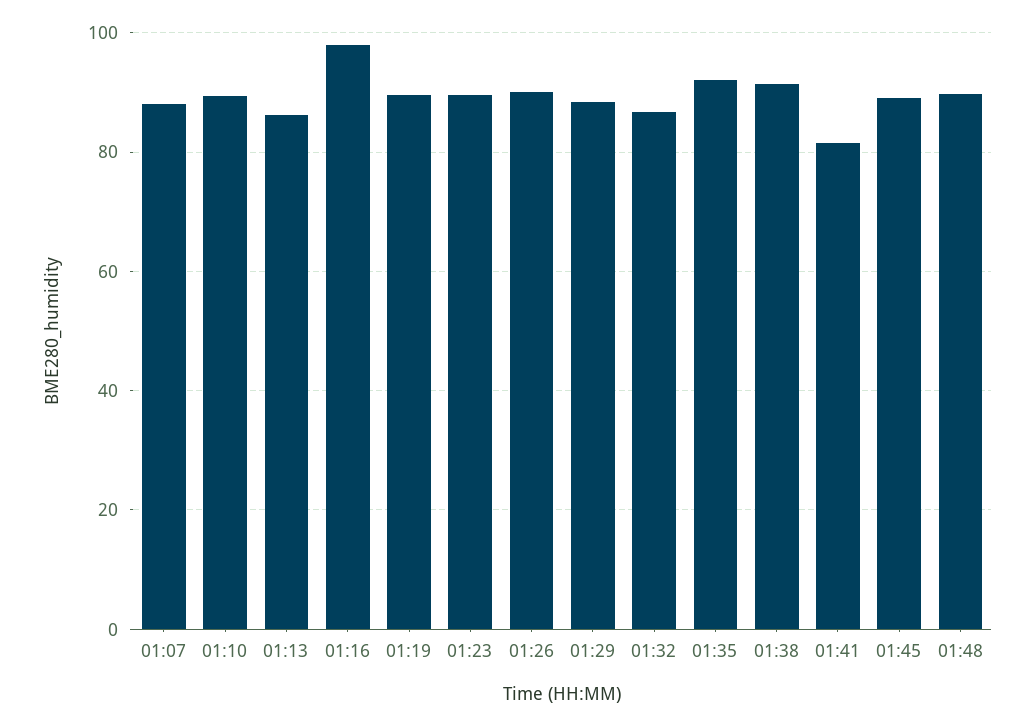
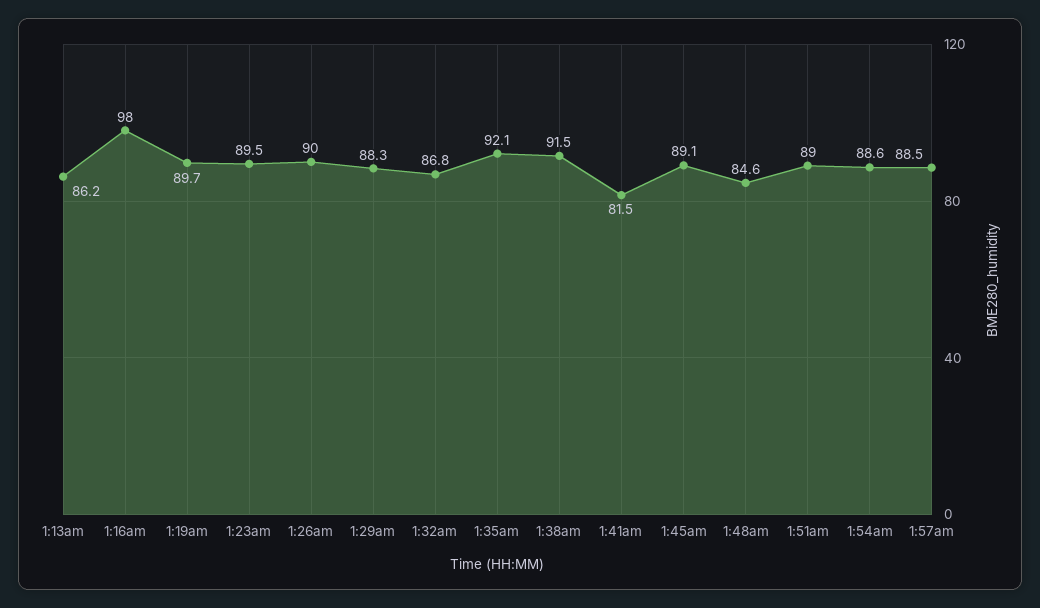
01:07: 88 -> none
01:10: 90 -> none
01:48: 90 -> 84.6
1:51am: none -> 89
1:54am: none -> 88.6
1:57am: none -> 88.5

